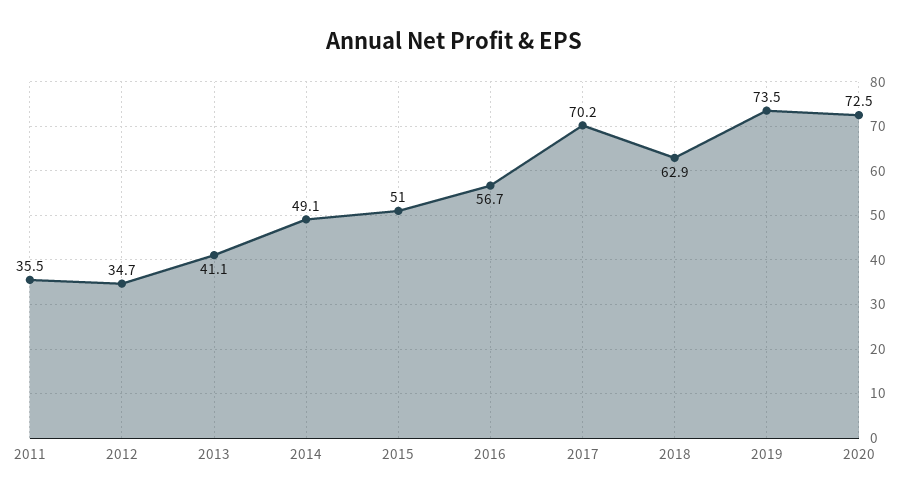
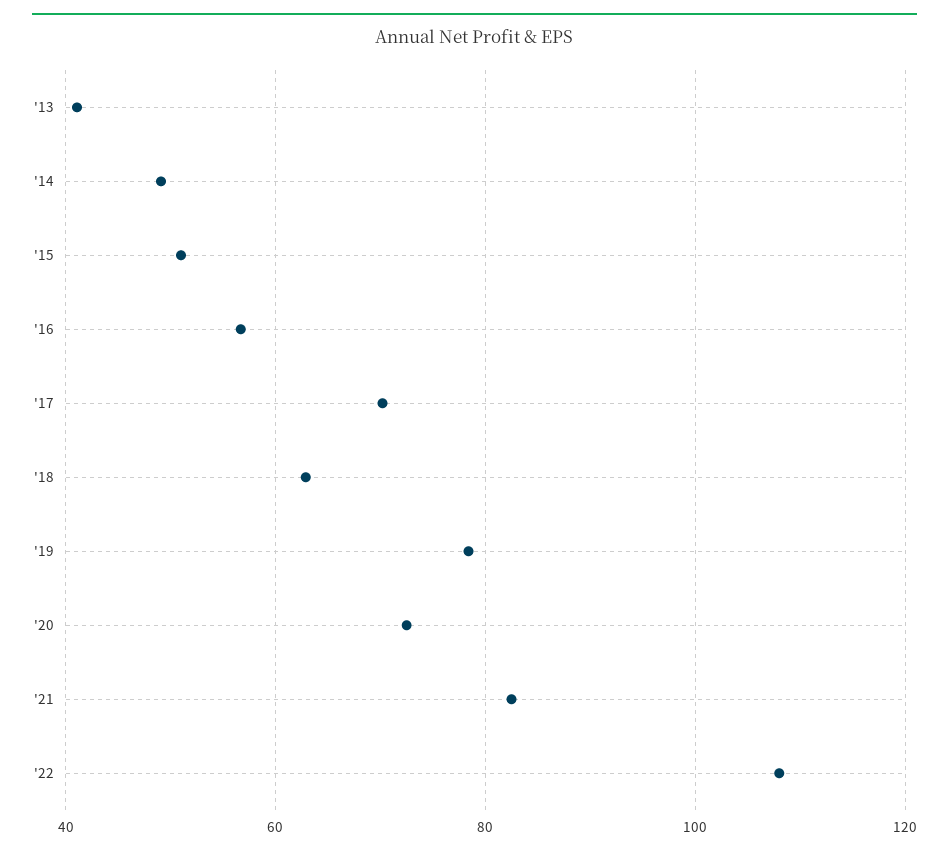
2011: 35.5 -> none
2012: 34.7 -> none
2019: 73.5 -> 78
'21: none -> 82
'22: none -> 108

